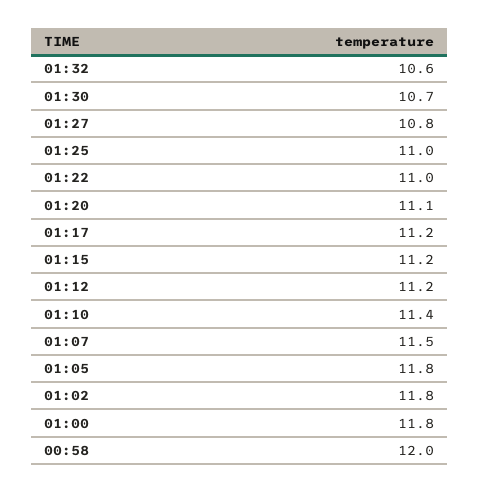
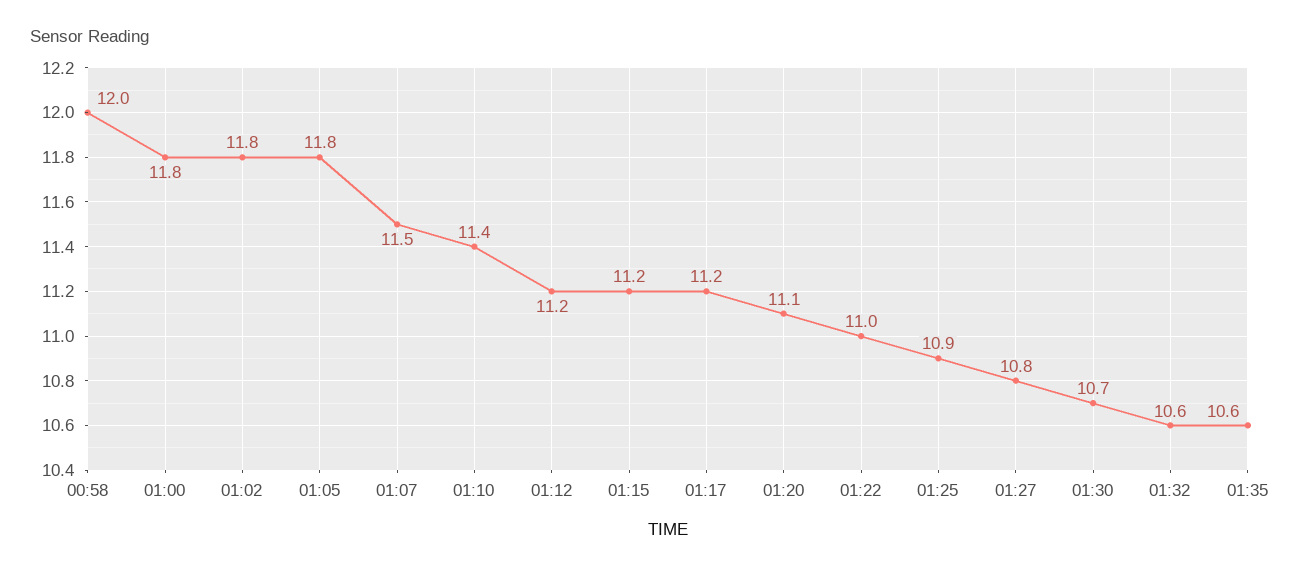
01:25: 11 -> 10.9
01:35: none -> 10.6

